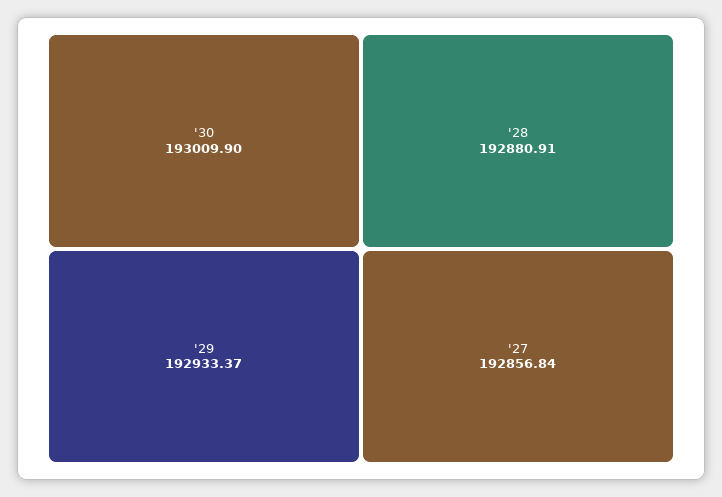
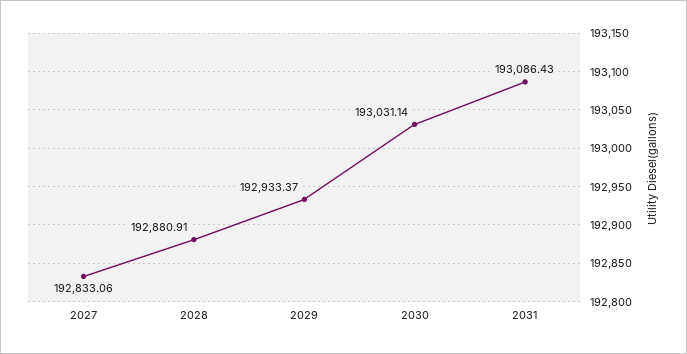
'30: 193009.9 -> 193031.14
'27: 192856.84 -> 192833.06
2031: none -> 193086.43

